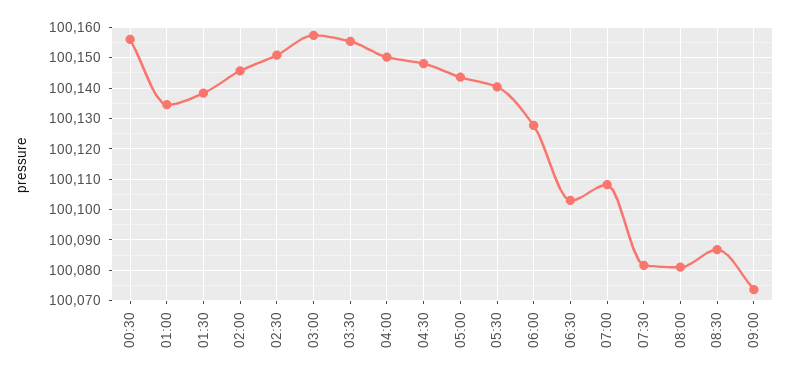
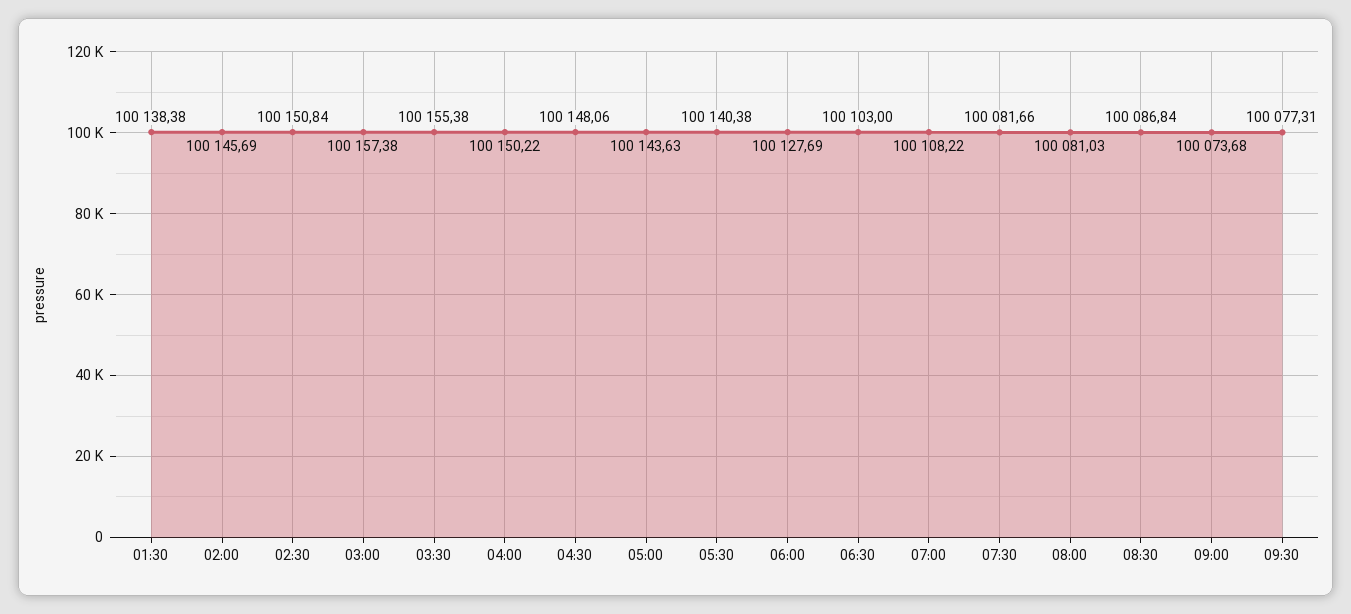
00:30: 100156 -> none
01:00: 100134 -> none
09:30: none -> 100077.31

